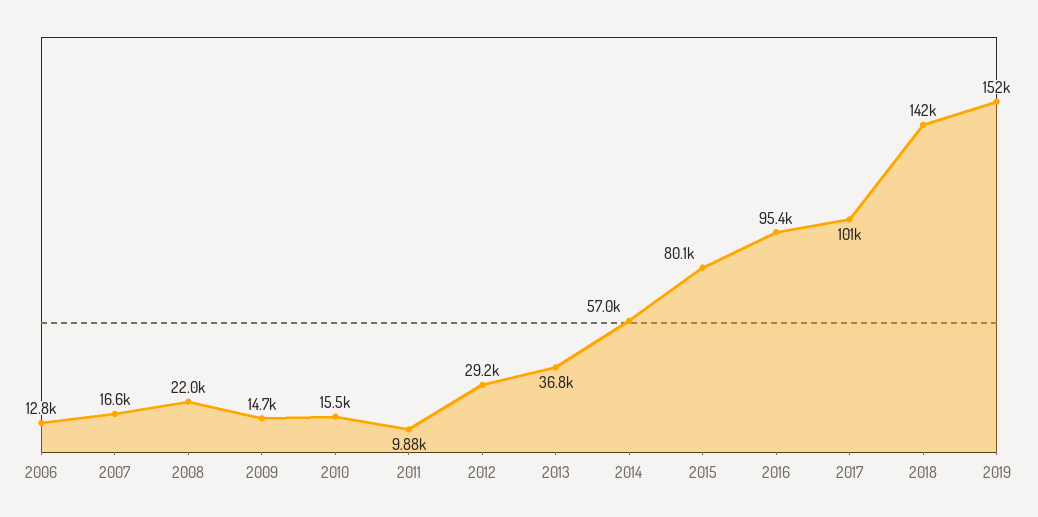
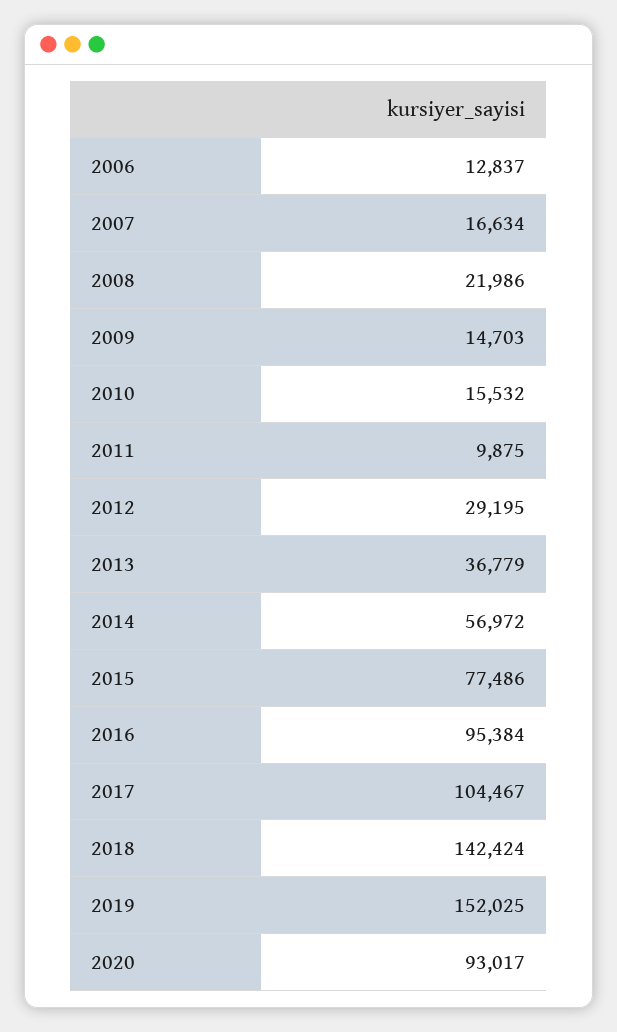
2015: 80100 -> 77486
2017: 101000 -> 104467
2020: none -> 93017

